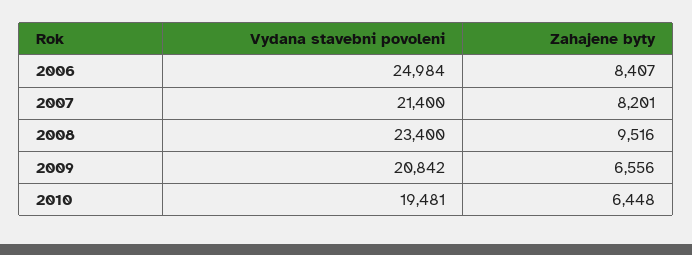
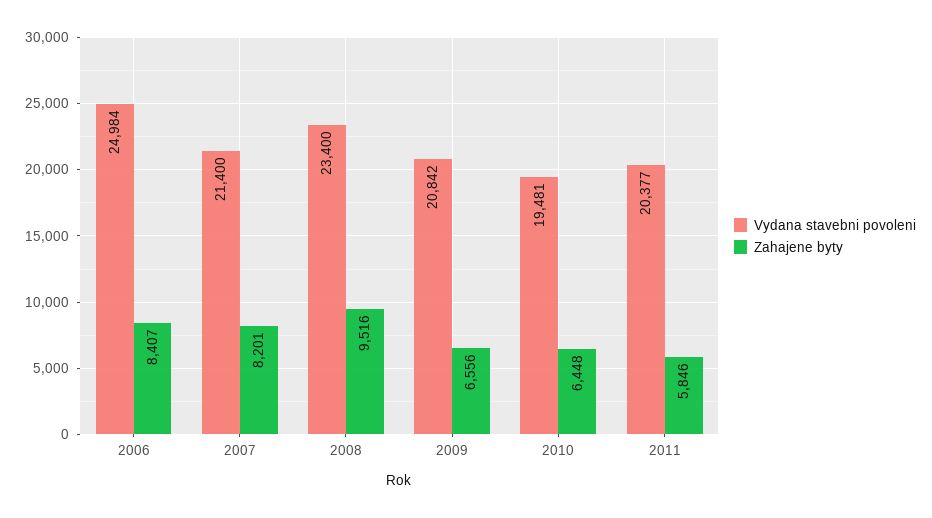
Vydana stavebni povoleni, 2011: none -> 20377
Zahajene byty, 2011: none -> 5846

